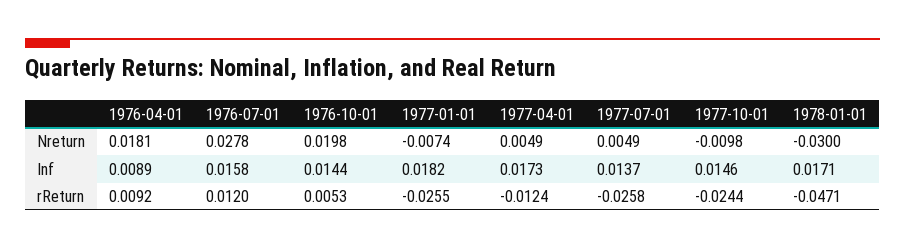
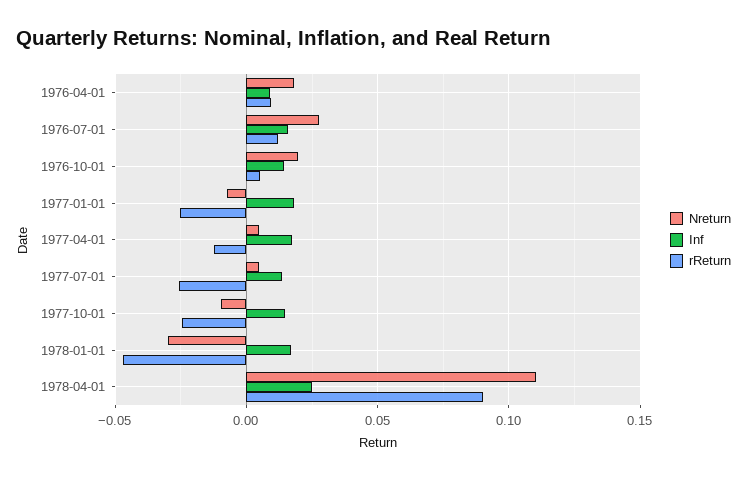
Nreturn, 1978-04-01: none -> 0.11
Inf, 1978-04-01: none -> 0.025
rReturn, 1978-04-01: none -> 0.09

